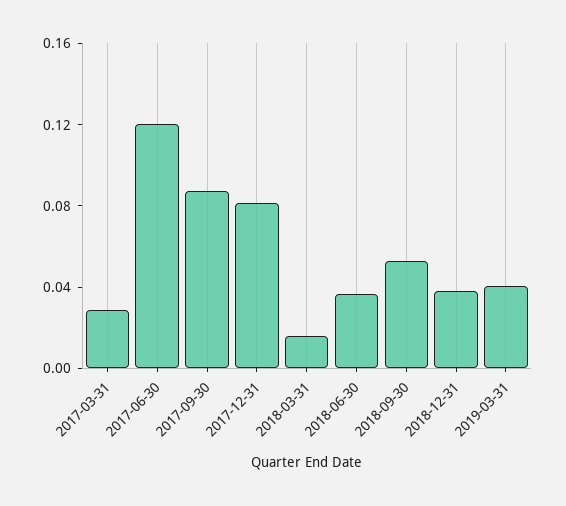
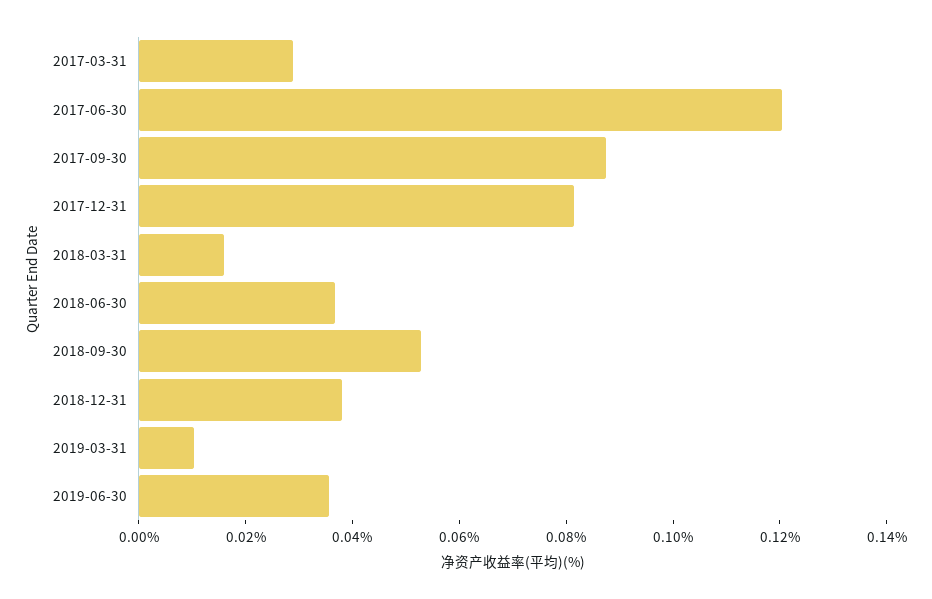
2019-03-31: 0.04 -> 0.01
2019-06-30: none -> 0.035

